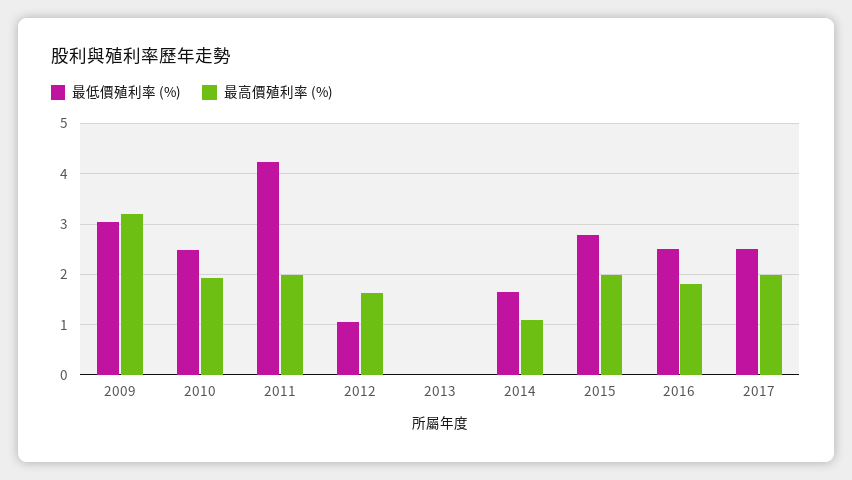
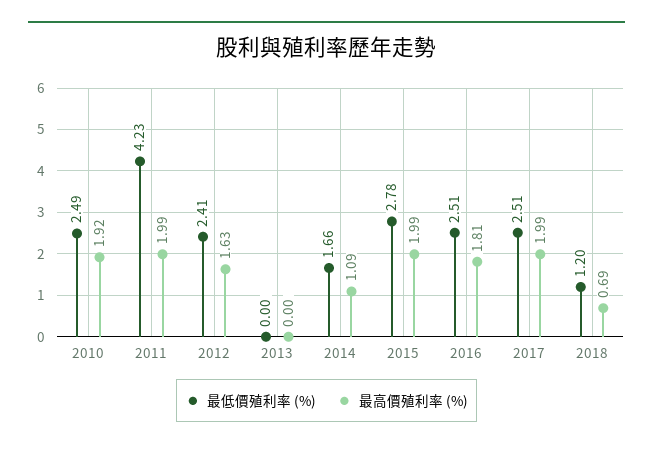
最低價殖利率 (%), 2009: 3 -> none
最高價殖利率 (%), 2009: 3.2 -> none
最低價殖利率 (%), 2012: 1 -> 2.41
最低價殖利率 (%), 2018: none -> 1.2
最高價殖利率 (%), 2018: none -> 0.69

